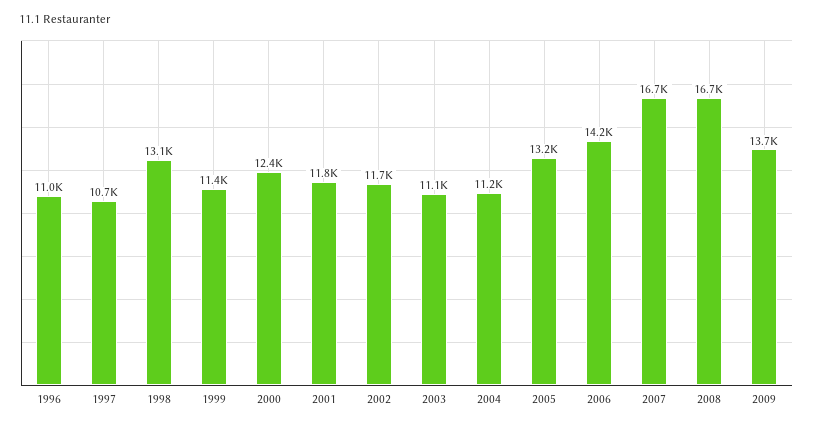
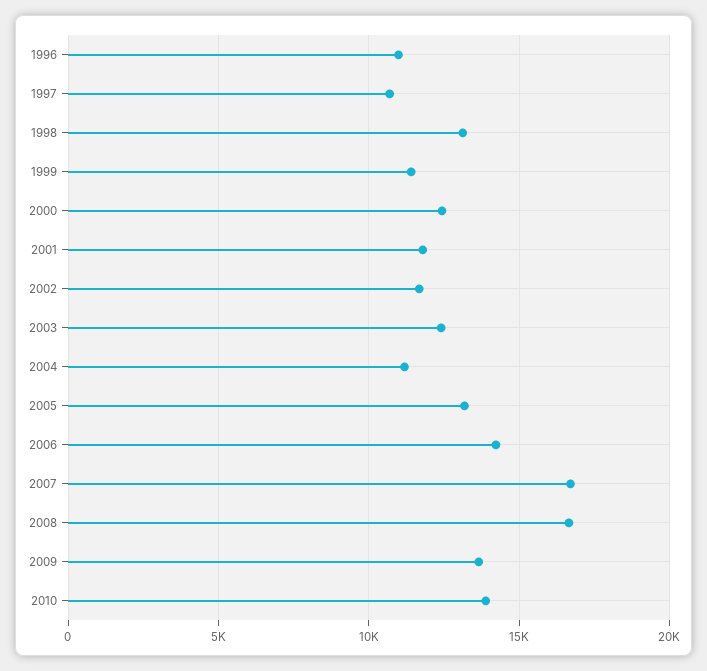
2003: 11100 -> 12500
2010: none -> 14000

